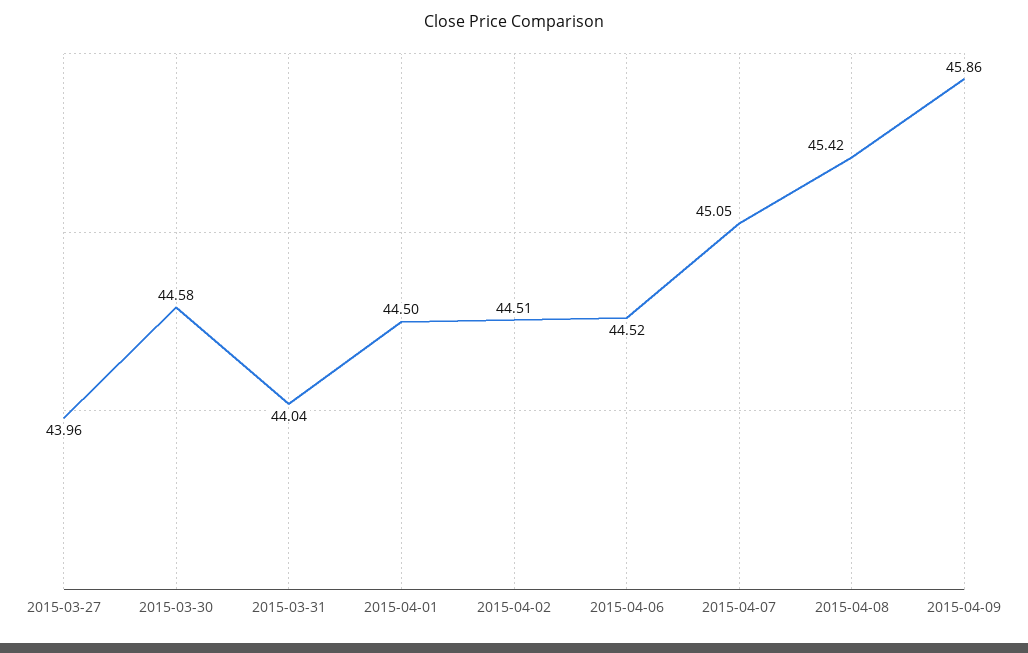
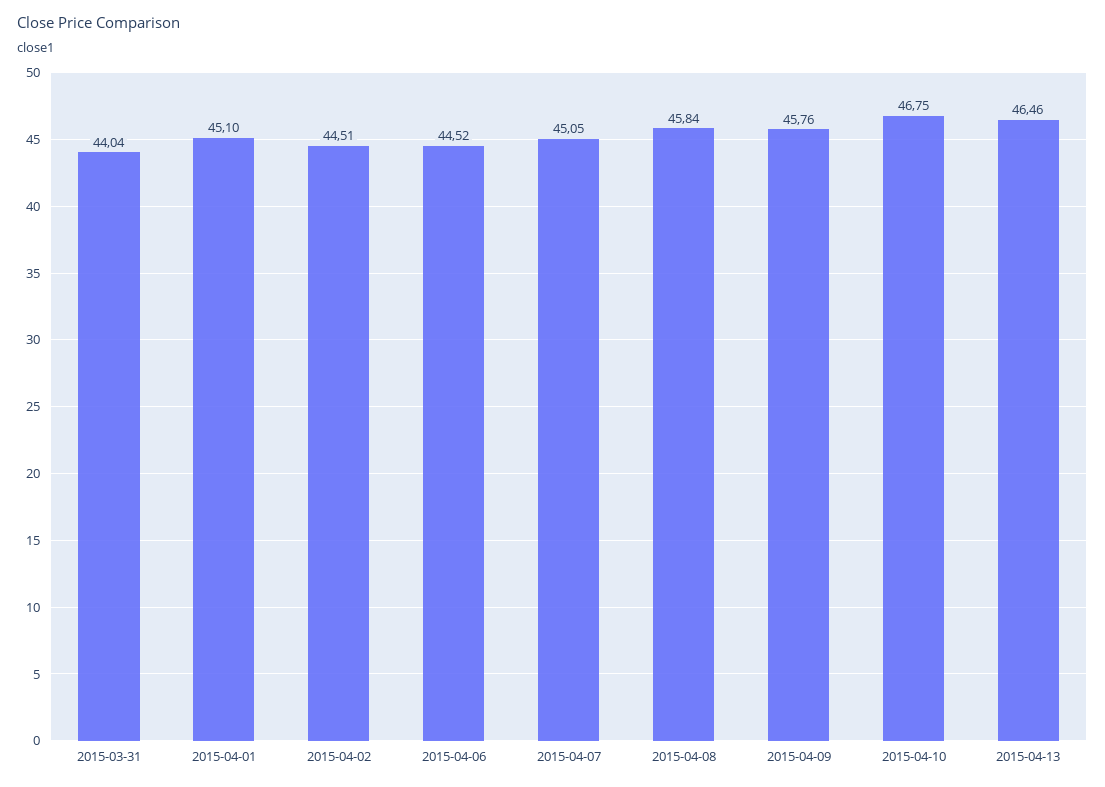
2015-03-27: 43.96 -> none
2015-03-30: 44.58 -> none
2015-04-01: 44.5 -> 45.1
2015-04-08: 45.42 -> 45.84
2015-04-09: 45.86 -> 45.76
2015-04-10: none -> 46.75
2015-04-13: none -> 46.46

